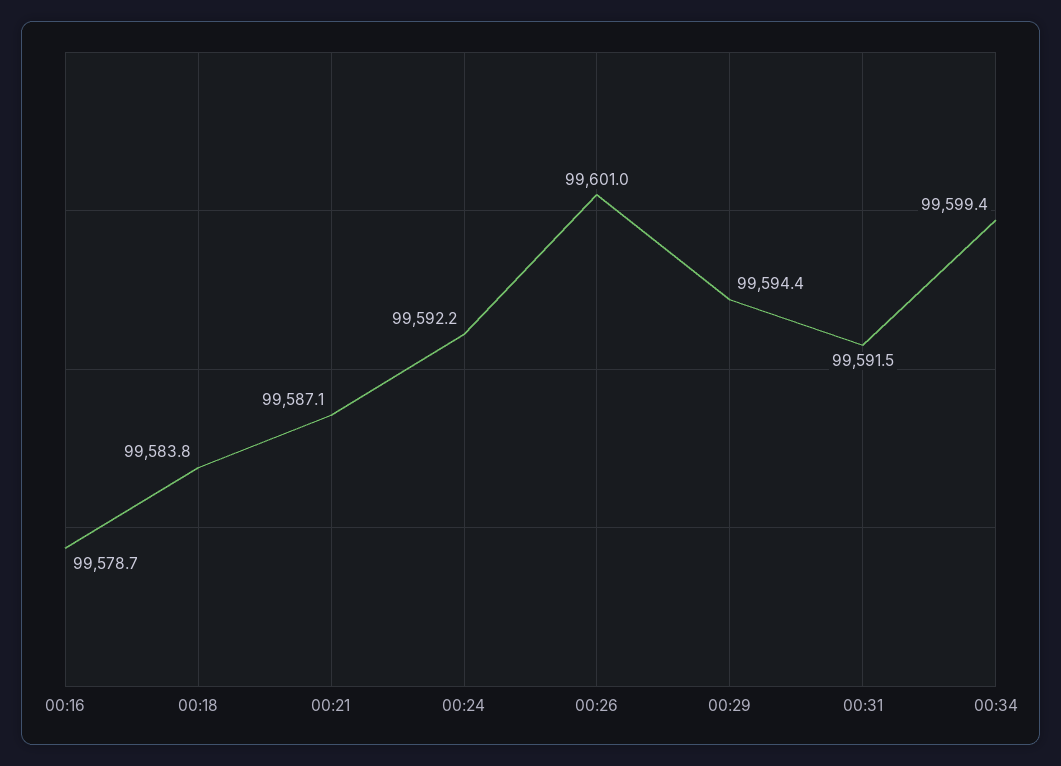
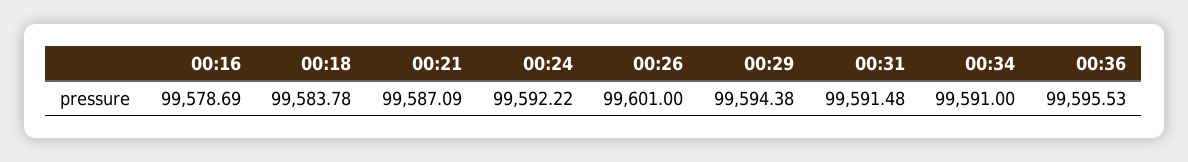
00:34: 99599.4 -> 99591
00:36: none -> 99595.53

